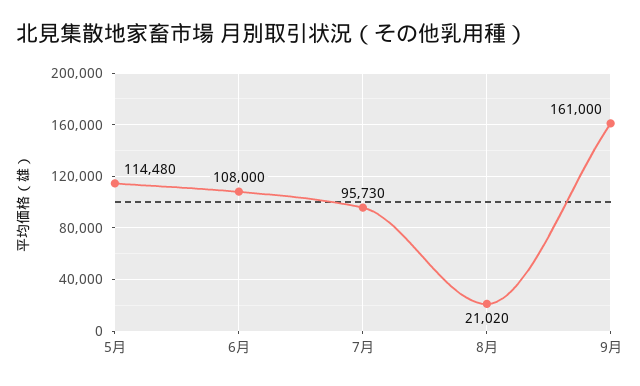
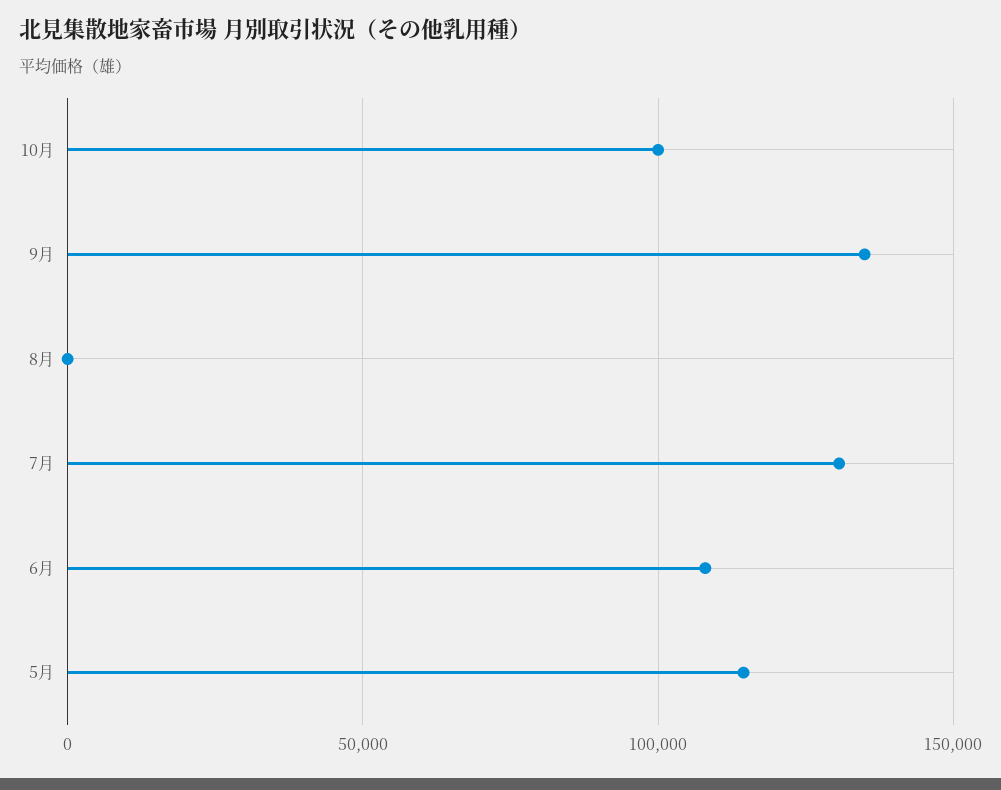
7月: 95730 -> 130000
8月: 21020 -> 0
9月: 161000 -> 135000
10月: none -> 100000

